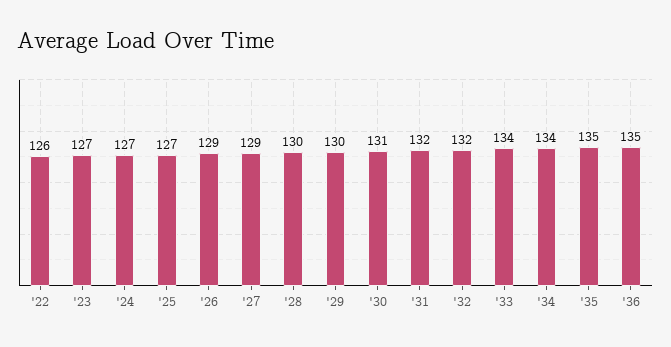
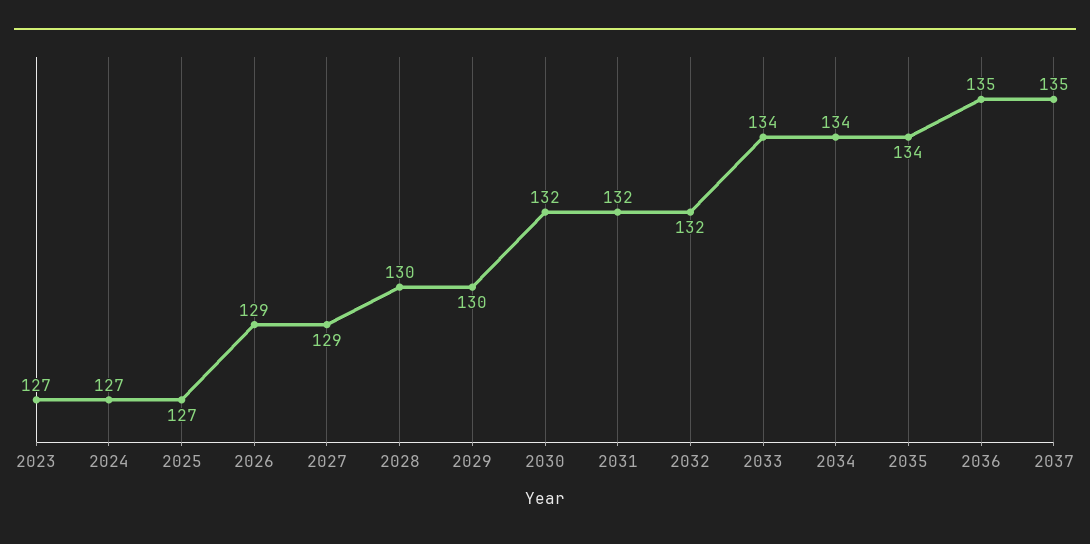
'22: 126 -> none
'30: 131 -> 132
'35: 135 -> 134
2037: none -> 135

